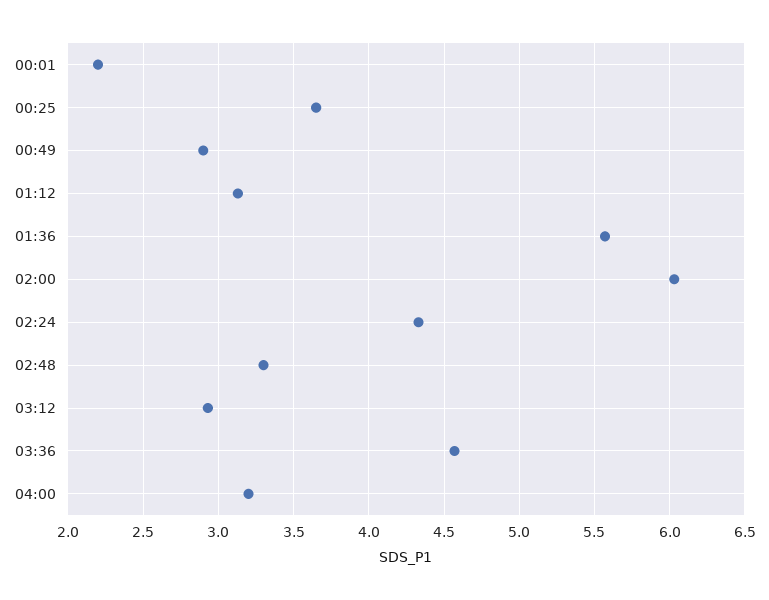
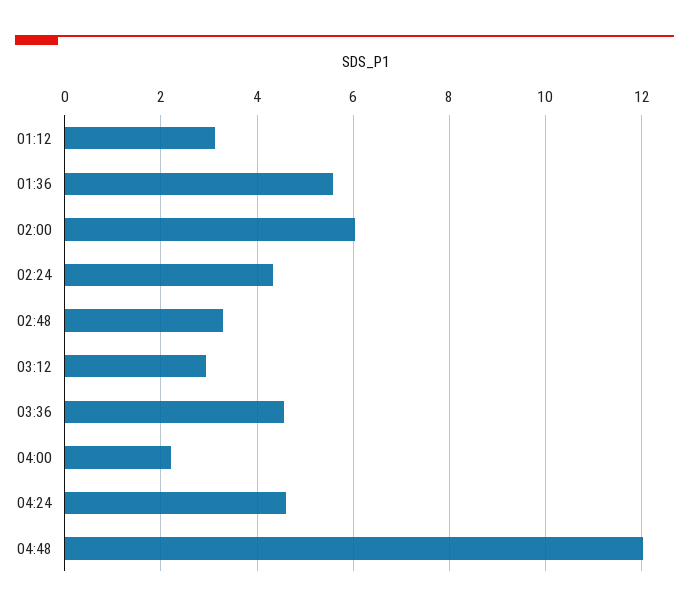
00:01: 2.2 -> none
00:25: 3.65 -> none
00:49: 2.9 -> none
04:00: 3.2 -> 2.2
04:24: none -> 4.6
04:48: none -> 12

